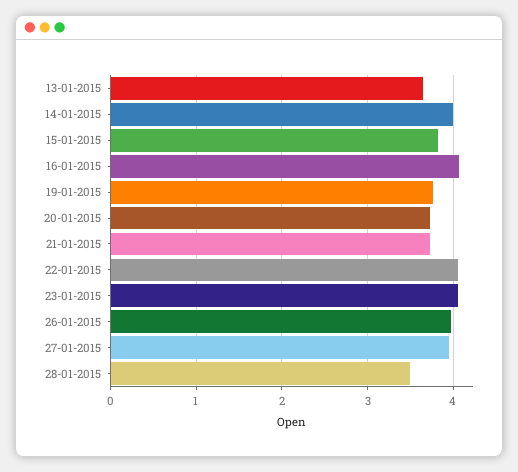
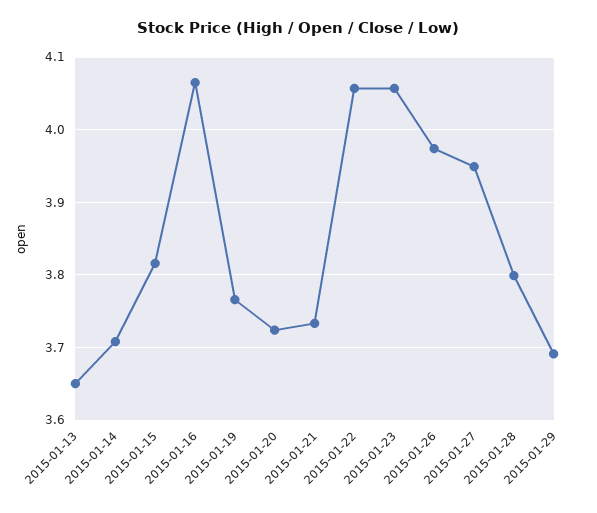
14-01-2015: 4 -> 3.71
28-01-2015: 3.5 -> 3.8
2015-01-29: none -> 3.69

